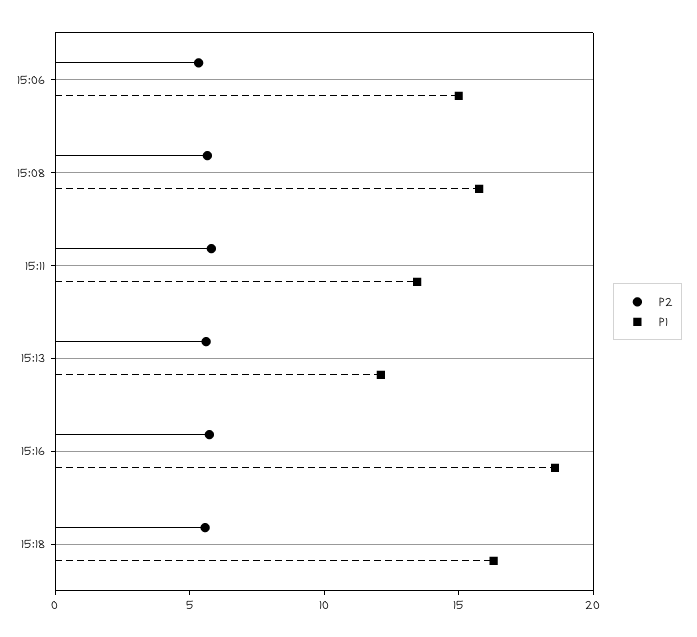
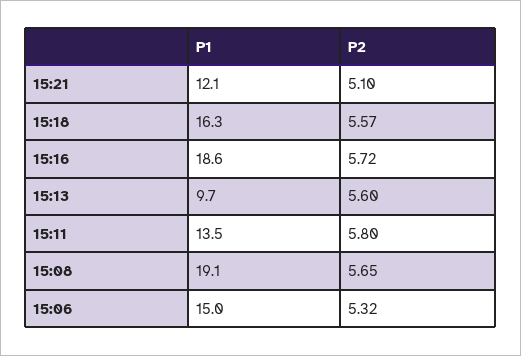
P1, 15:08: 16 -> 19.1
P1, 15:13: 12 -> 9.7
P1, 15:21: none -> 12.1
P2, 15:21: none -> 5.1

